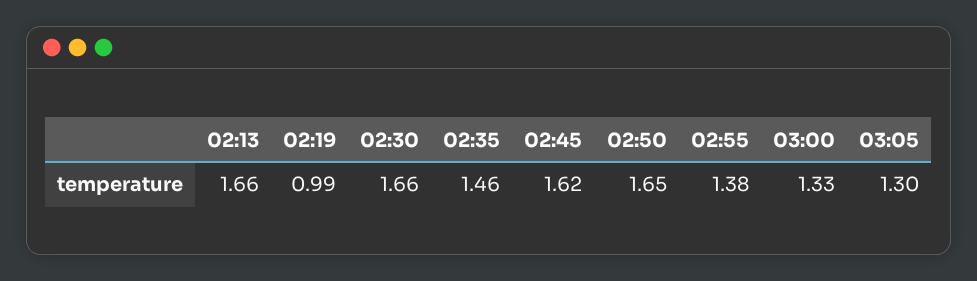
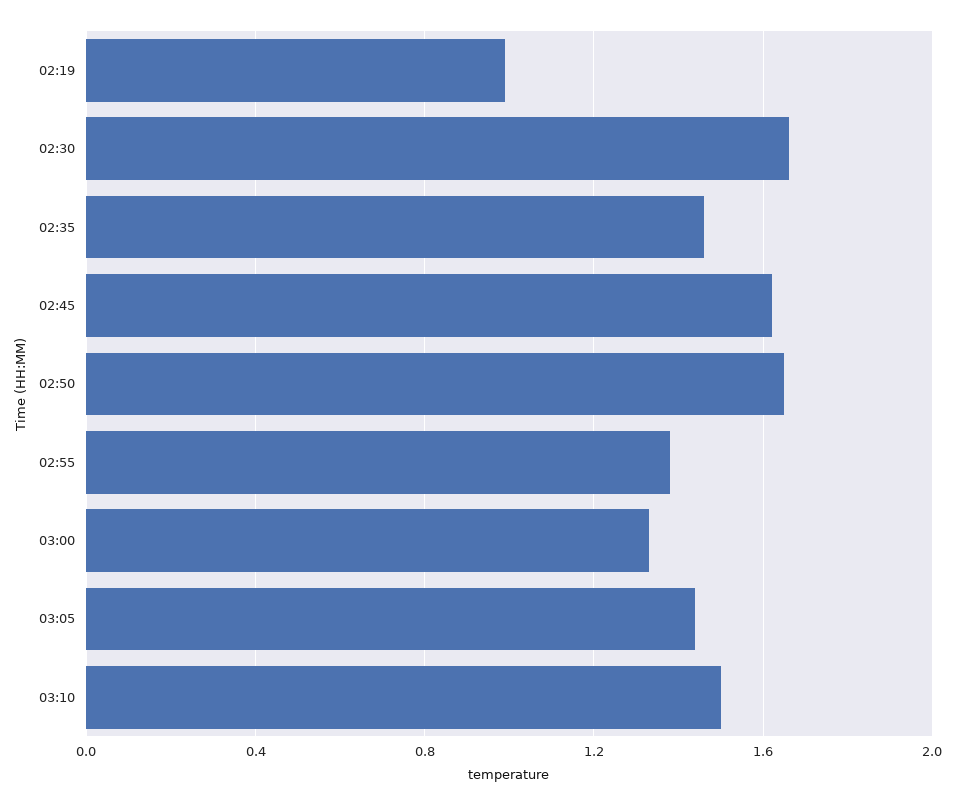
02:13: 1.66 -> none
03:05: 1.3 -> 1.45
03:10: none -> 1.5

